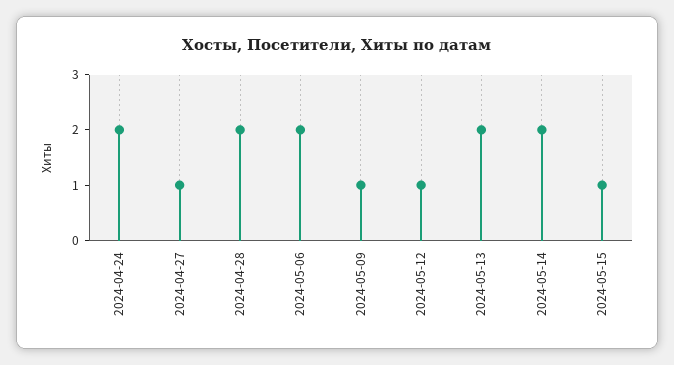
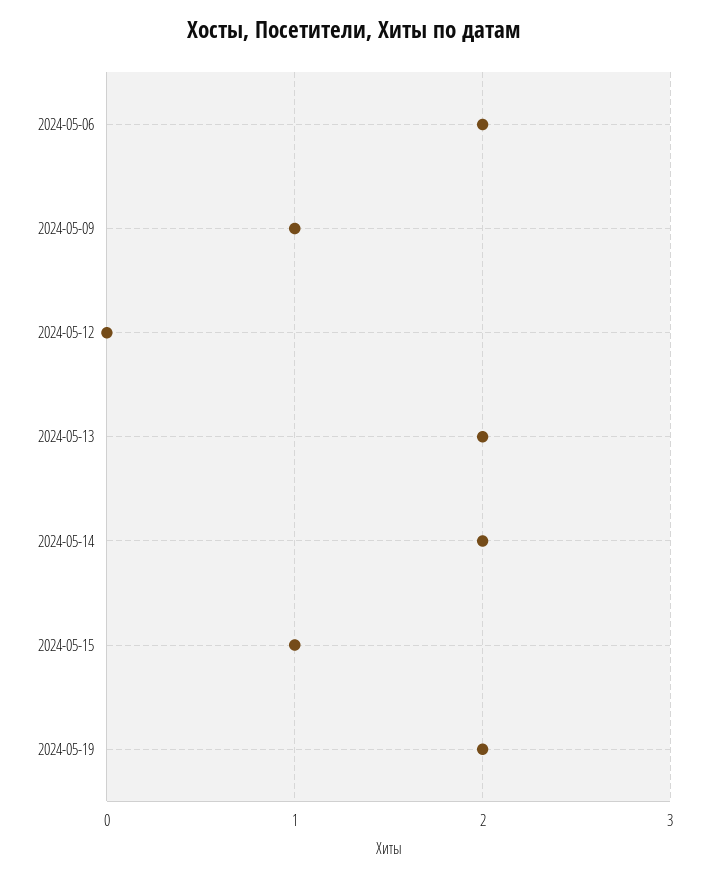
2024-04-24: 2 -> none
2024-04-27: 1 -> none
2024-04-28: 2 -> none
2024-05-12: 1 -> 0
2024-05-19: none -> 2

